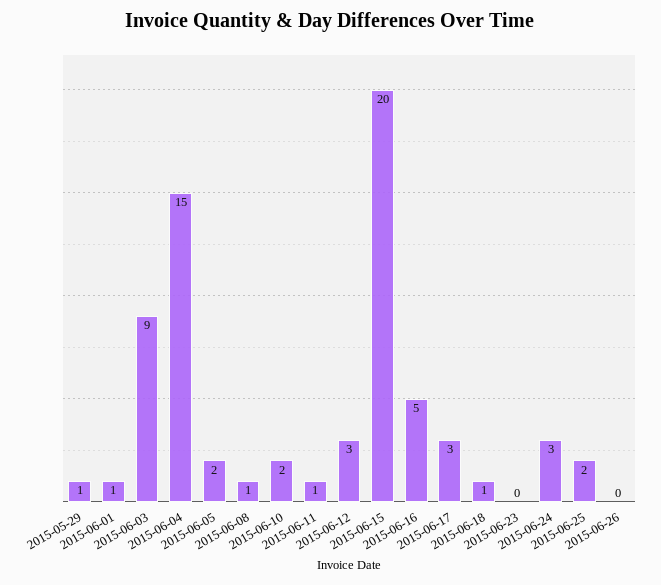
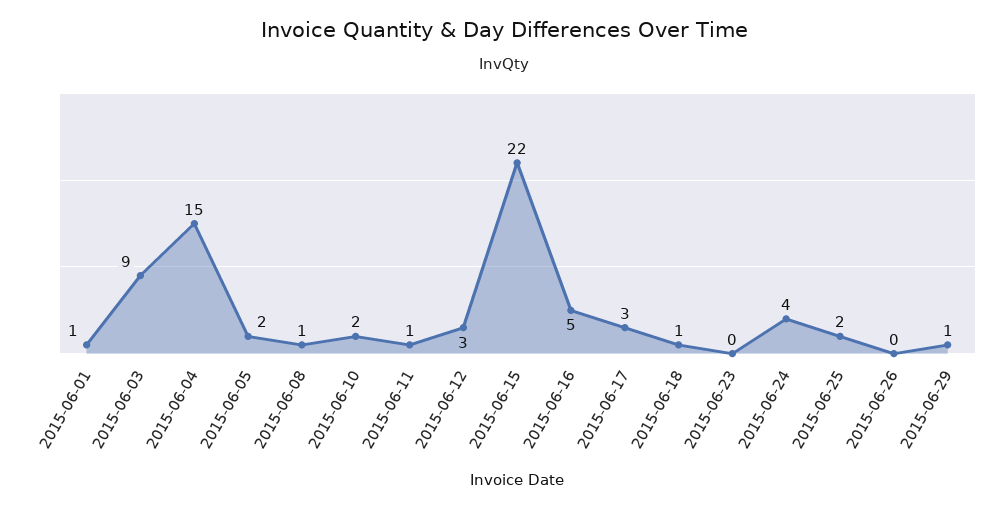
2015-05-29: 1 -> none
2015-06-15: 20 -> 22
2015-06-24: 3 -> 4
2015-06-29: none -> 1

